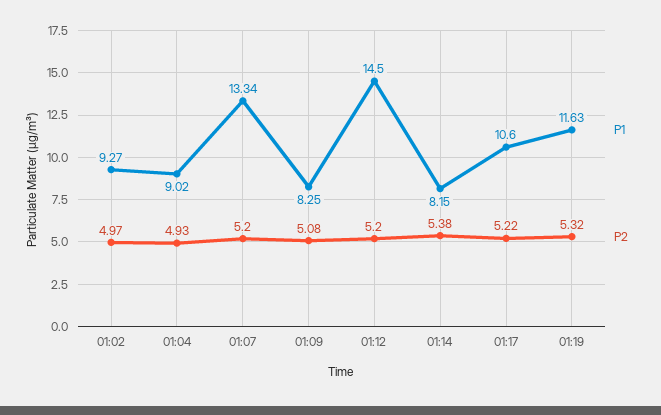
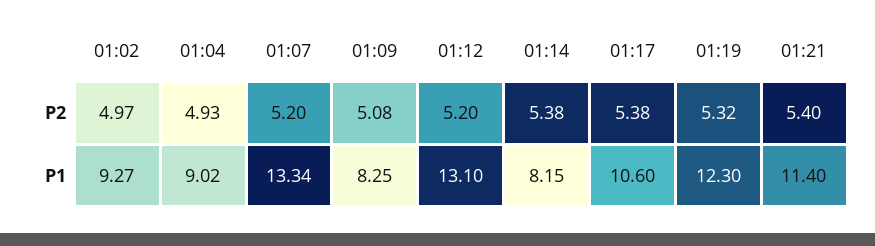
P1, 01:12: 14.5 -> 13.1
P2, 01:17: 5.22 -> 5.38
P1, 01:19: 11.63 -> 12.3
P2, 01:21: none -> 5.4
P1, 01:21: none -> 11.4

